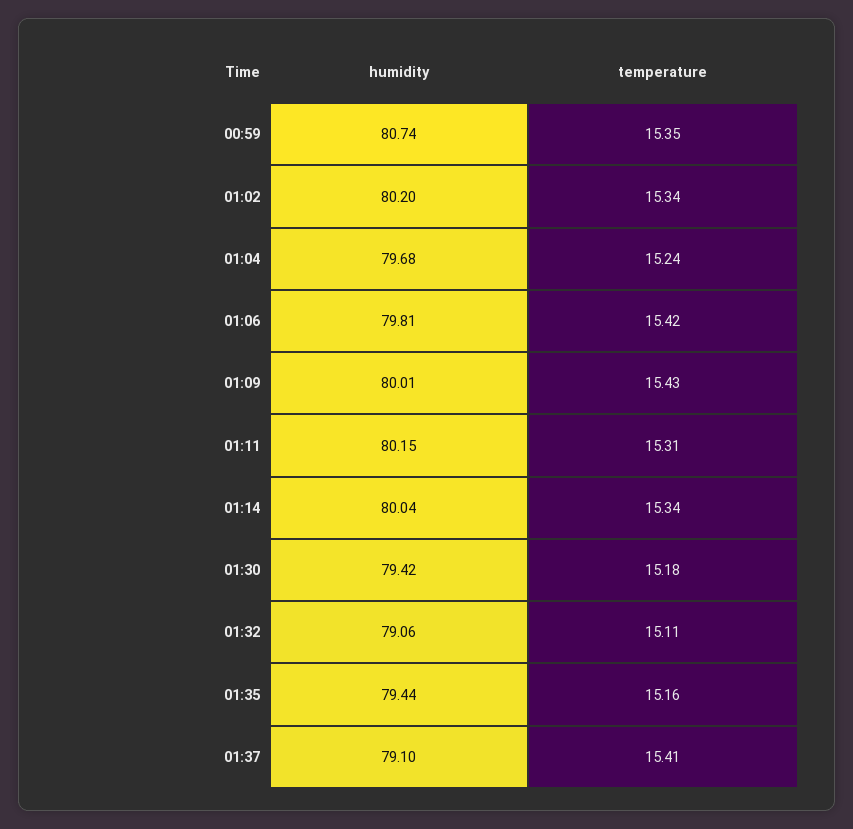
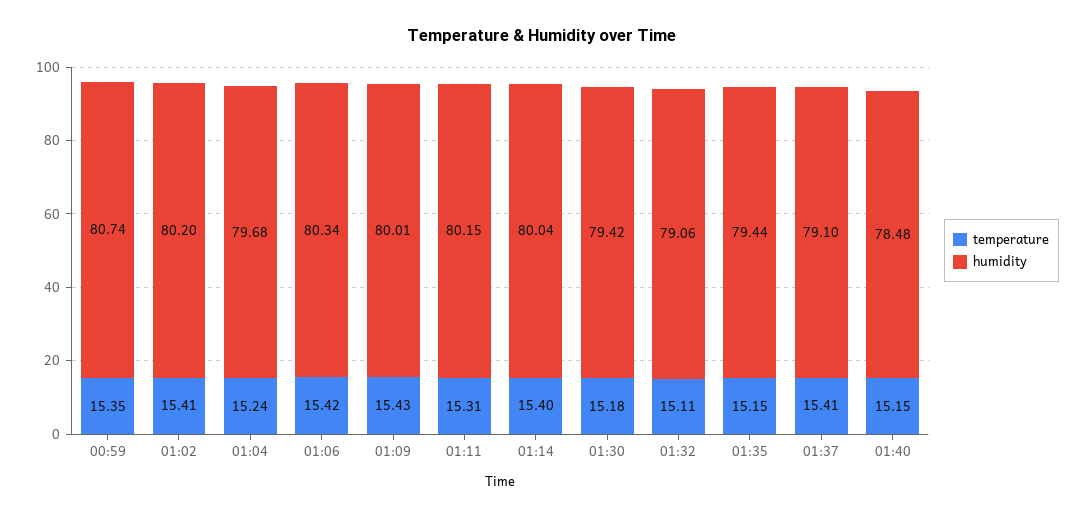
temperature, 01:02: 15.34 -> 15.41
humidity, 01:06: 79.81 -> 80.34
temperature, 01:14: 15.34 -> 15.4
temperature, 01:35: 15.16 -> 15.15
temperature, 01:40: none -> 15.15
humidity, 01:40: none -> 78.48

